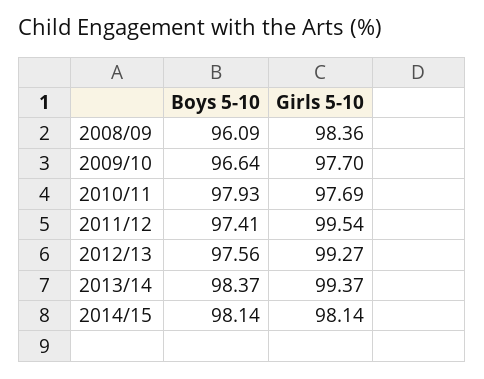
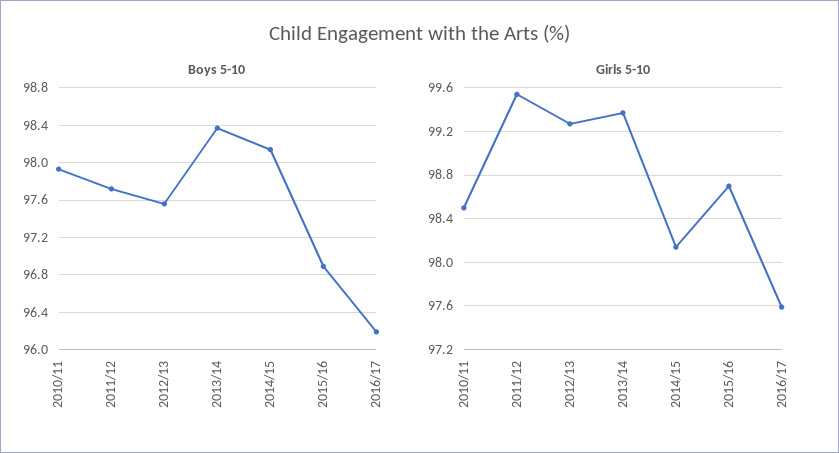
Boys 5-10, 2008/09: 96.09 -> none
Girls 5-10, 2008/09: 98.36 -> none
Boys 5-10, 2009/10: 96.64 -> none
Girls 5-10, 2009/10: 97.7 -> none
Girls 5-10, 2010/11: 97.69 -> 98.5
Boys 5-10, 2011/12: 97.41 -> 97.7
Boys 5-10, 2015/16: none -> 96.9
Boys 5-10, 2016/17: none -> 96.2
Girls 5-10, 2015/16: none -> 98.7
Girls 5-10, 2016/17: none -> 97.6

